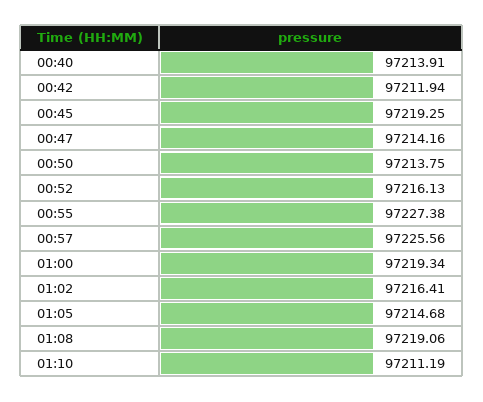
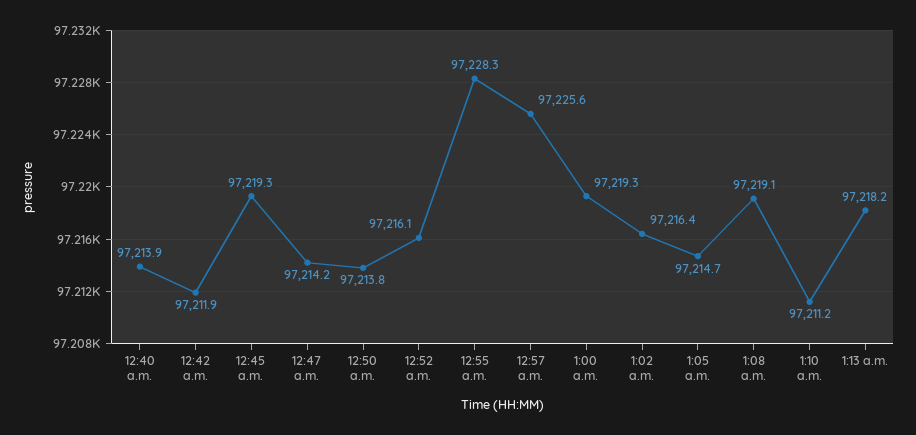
00:55: 97227.38 -> 97228.3
1:13 a.m.: none -> 97218.2

